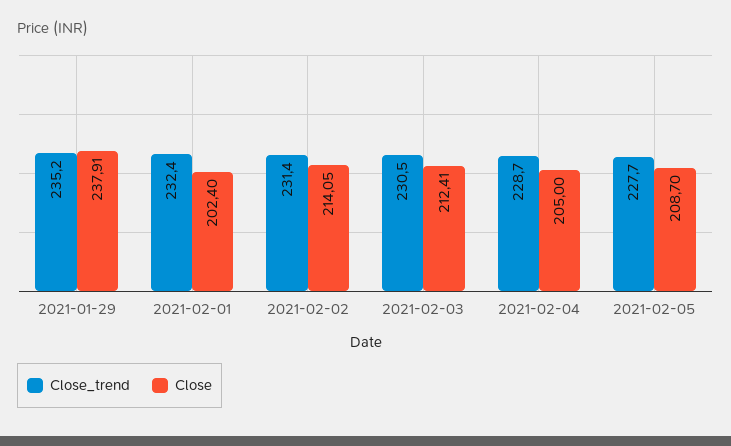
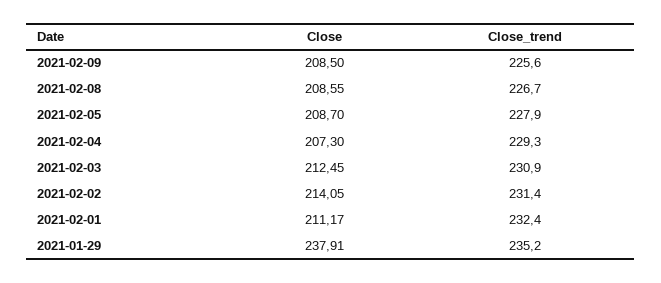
Close, 2021-02-01: 202.4 -> 211.17
Close_trend, 2021-02-03: 230.5 -> 230.9
Close, 2021-02-03: 212.41 -> 212.45
Close_trend, 2021-02-04: 228.7 -> 229.3
Close, 2021-02-04: 205 -> 207.3
Close_trend, 2021-02-05: 227.7 -> 227.9
Close, 2021-02-09: none -> 208.5
Close_trend, 2021-02-09: none -> 225.6
Close, 2021-02-08: none -> 208.55
Close_trend, 2021-02-08: none -> 226.7

